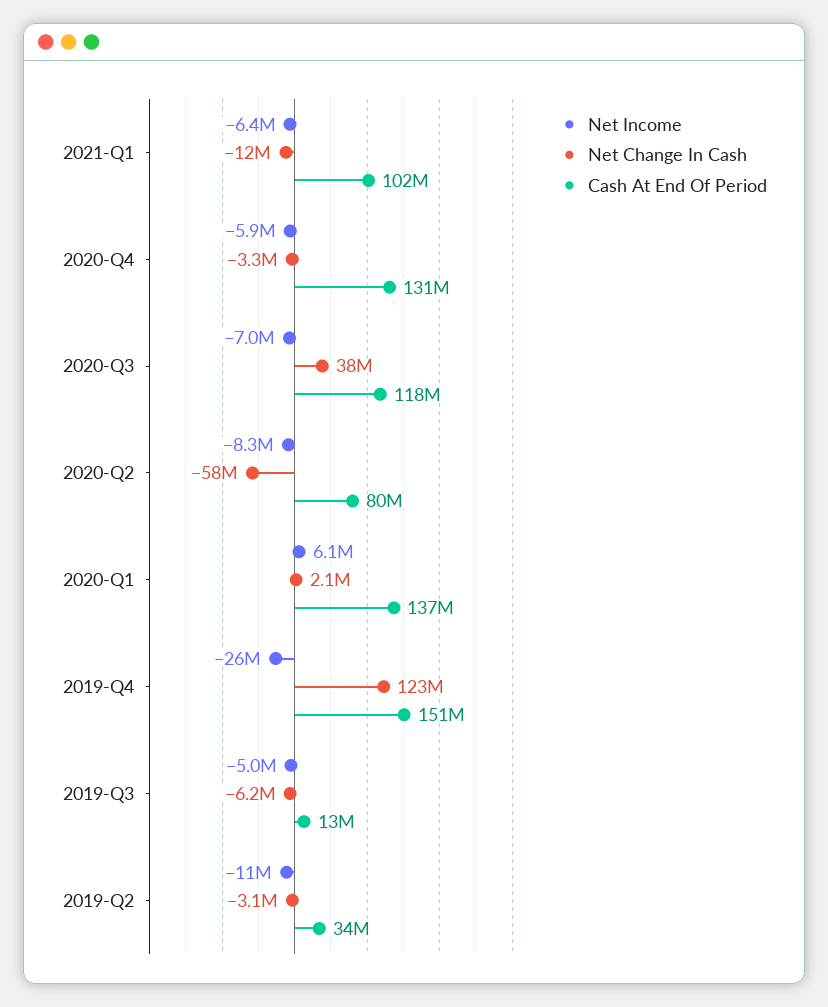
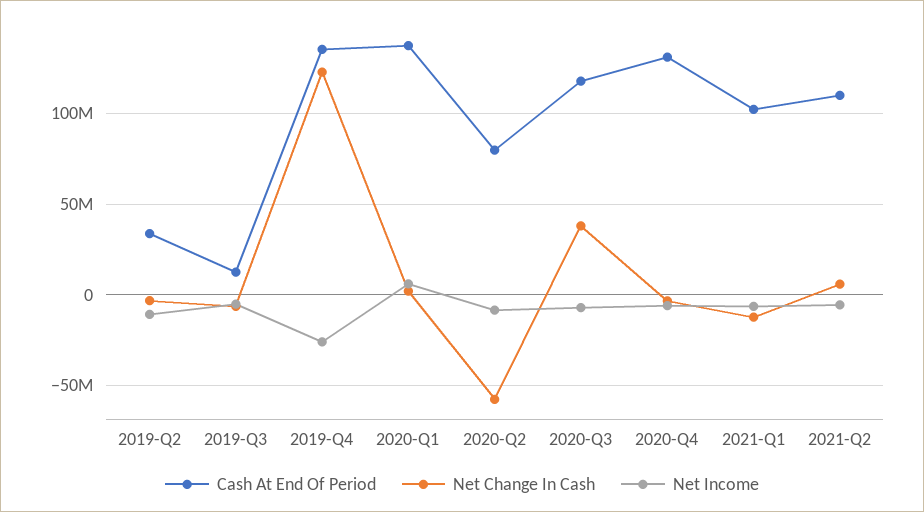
Cash At End Of Period, 2019-Q4: 151000000 -> 135000000
Cash At End Of Period, 2021-Q2: none -> 110000000
Net Change In Cash, 2021-Q2: none -> 5000000
Net Income, 2021-Q2: none -> -5000000

